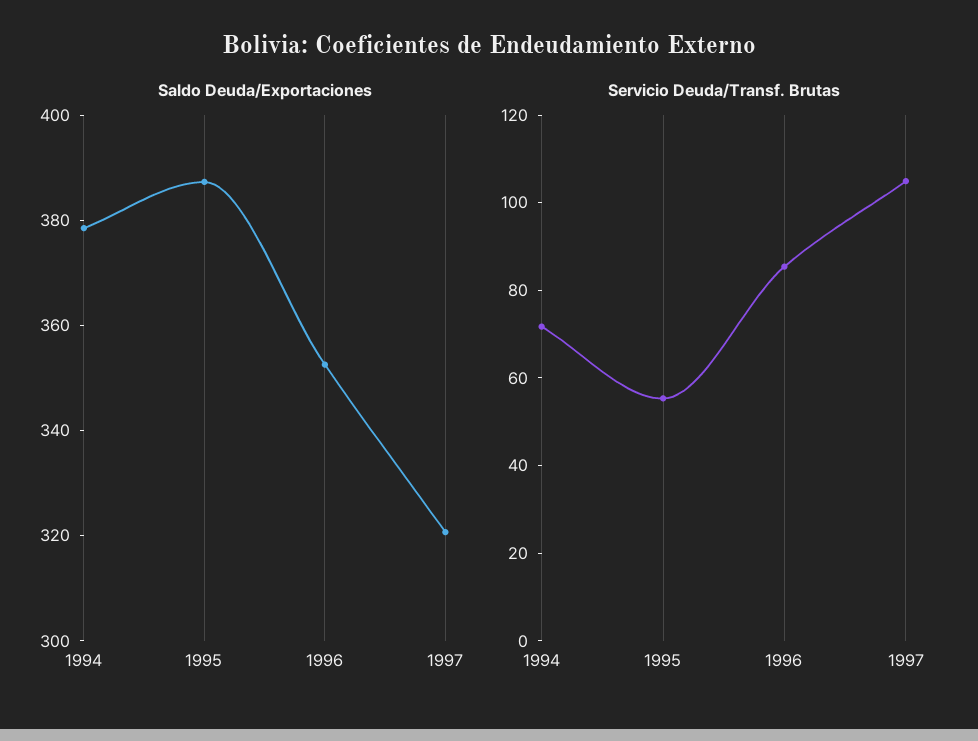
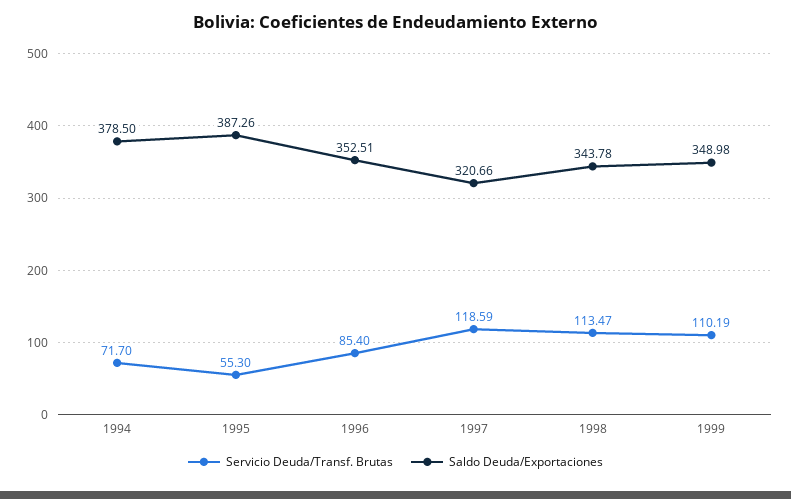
Servicio Deuda/Transf. Brutas, 1997: 105 -> 118.59
Servicio Deuda/Transf. Brutas, 1998: none -> 113.47
Saldo Deuda/Exportaciones, 1998: none -> 343.78
Servicio Deuda/Transf. Brutas, 1999: none -> 110.19
Saldo Deuda/Exportaciones, 1999: none -> 348.98

